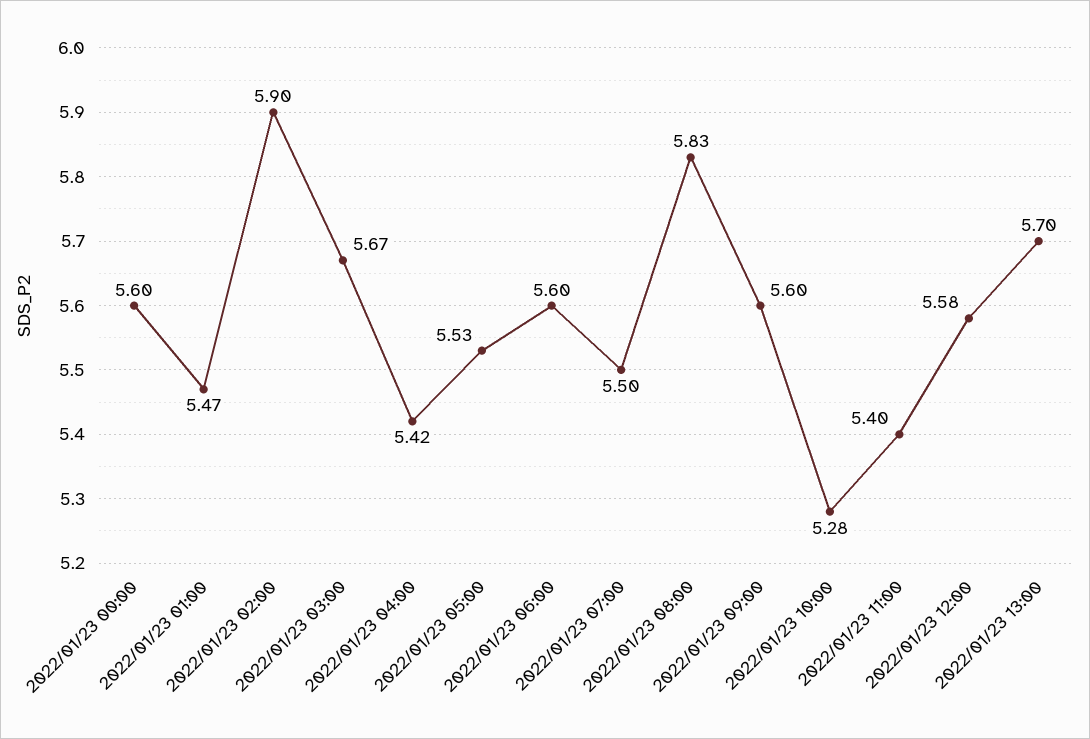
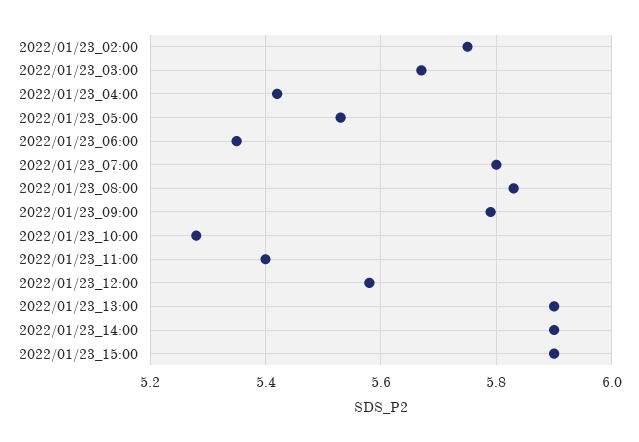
2022/01/23 00:00: 5.6 -> none
2022/01/23 01:00: 5.47 -> none
2022/01/23 02:00: 5.9 -> 5.75
2022/01/23 06:00: 5.6 -> 5.35
2022/01/23 07:00: 5.5 -> 5.8
2022/01/23 09:00: 5.6 -> 5.8
2022/01/23 13:00: 5.7 -> 5.9
2022/01/23_14:00: none -> 5.9
2022/01/23_15:00: none -> 5.9

